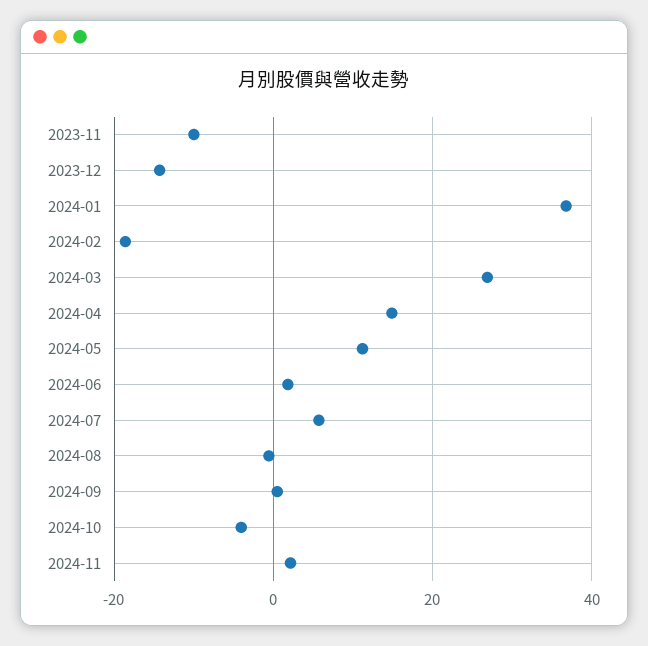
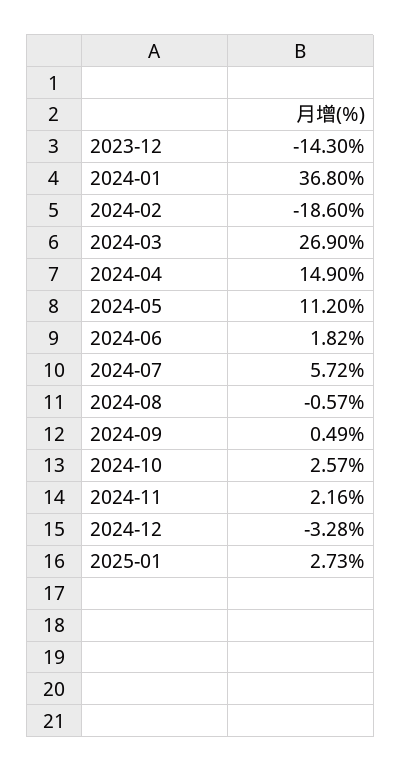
2023-11: -10 -> none
2024-10: -4 -> 2.57
2024-12: none -> -3.28
2025-01: none -> 2.73

